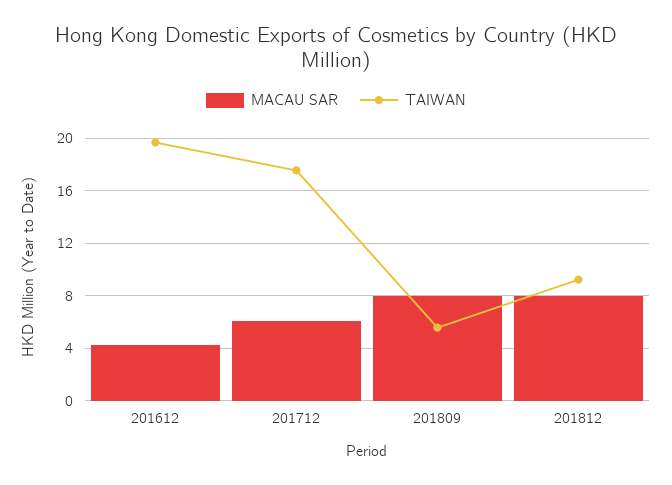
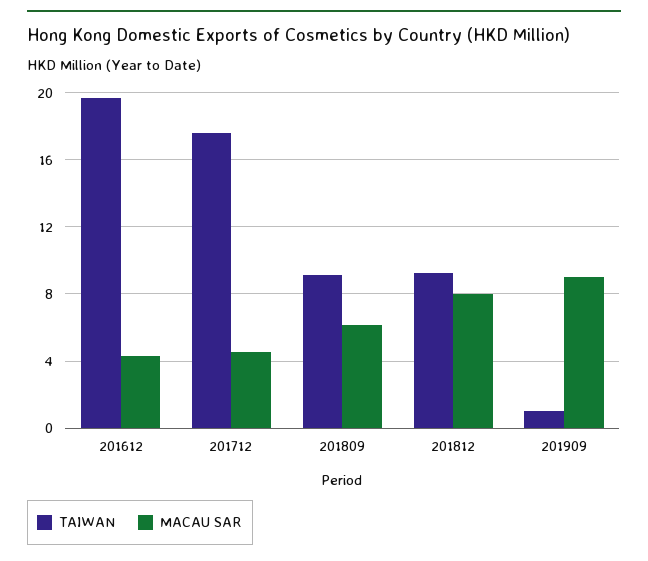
MACAU SAR, 201712: 6 -> 4.5
MACAU SAR, 201809: 8 -> 6
TAIWAN, 201809: 5.5 -> 9
TAIWAN, 201909: none -> 1
MACAU SAR, 201909: none -> 9

